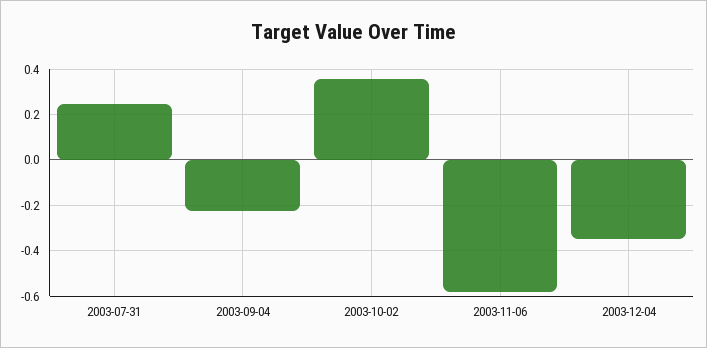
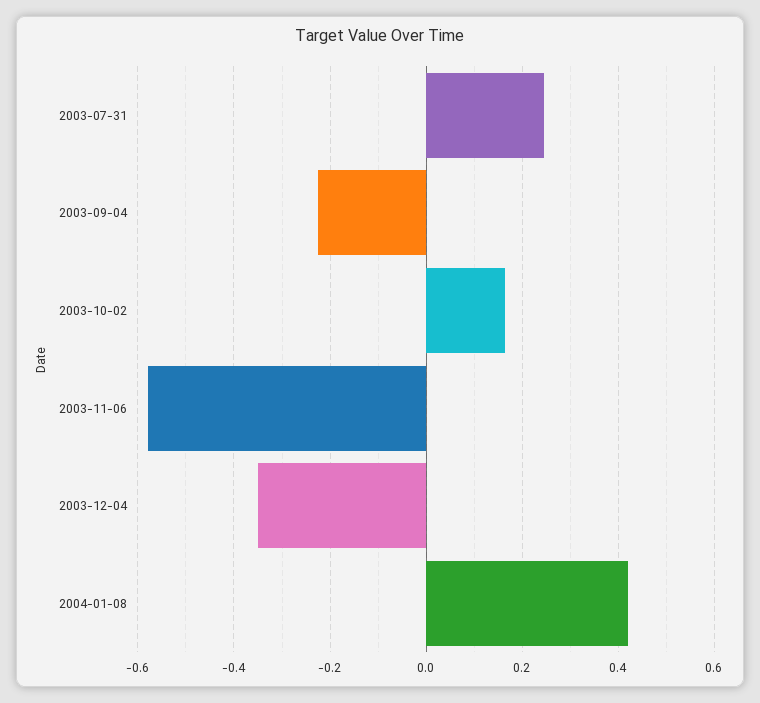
2003-10-02: 0.35 -> 0.16
2004-01-08: none -> 0.42

